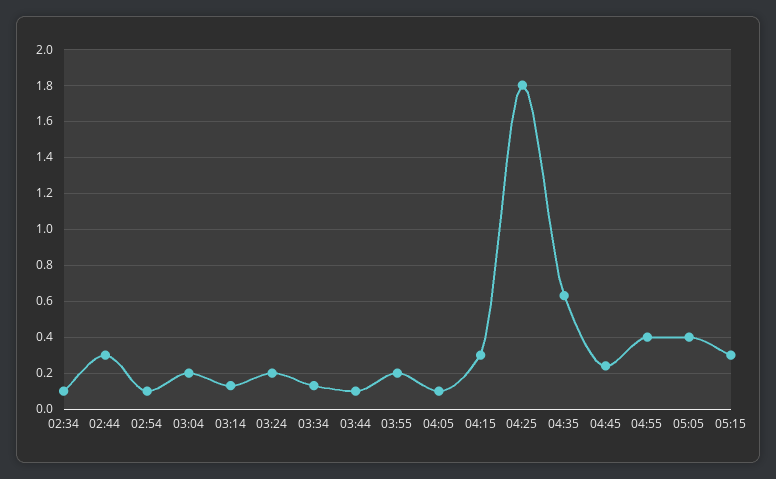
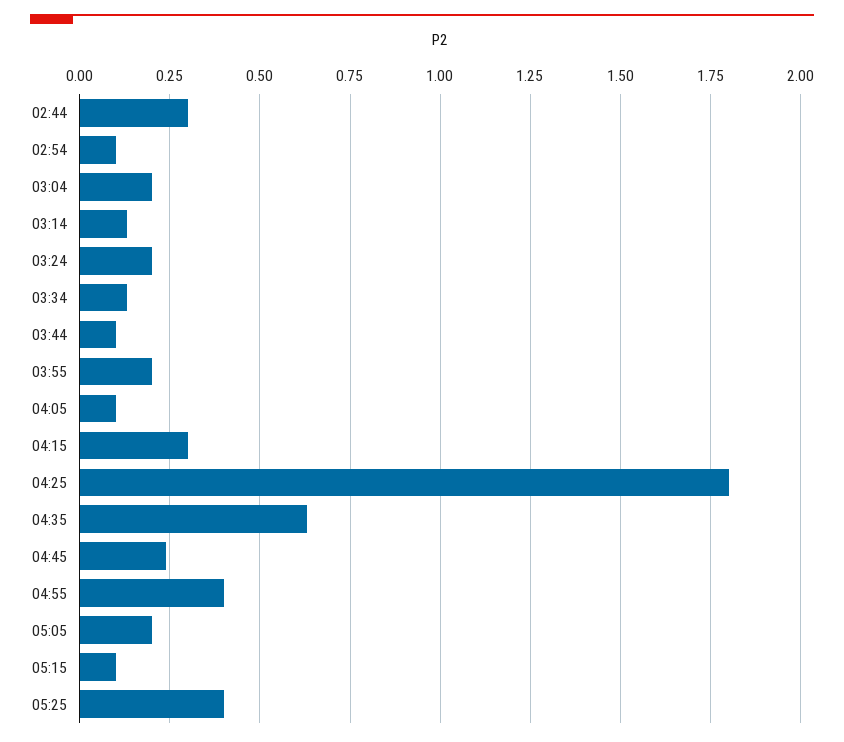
02:34: 0.1 -> none
05:05: 0.4 -> 0.2
05:15: 0.3 -> 0.1
05:25: none -> 0.4

